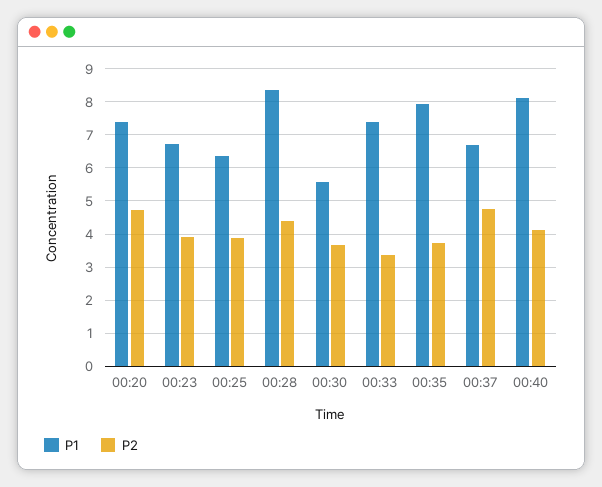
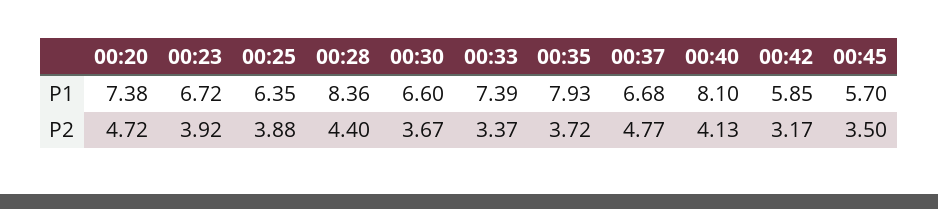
P1, 00:30: 5.6 -> 6.6
P1, 00:42: none -> 5.85
P1, 00:45: none -> 5.7
P2, 00:42: none -> 3.17
P2, 00:45: none -> 3.5

